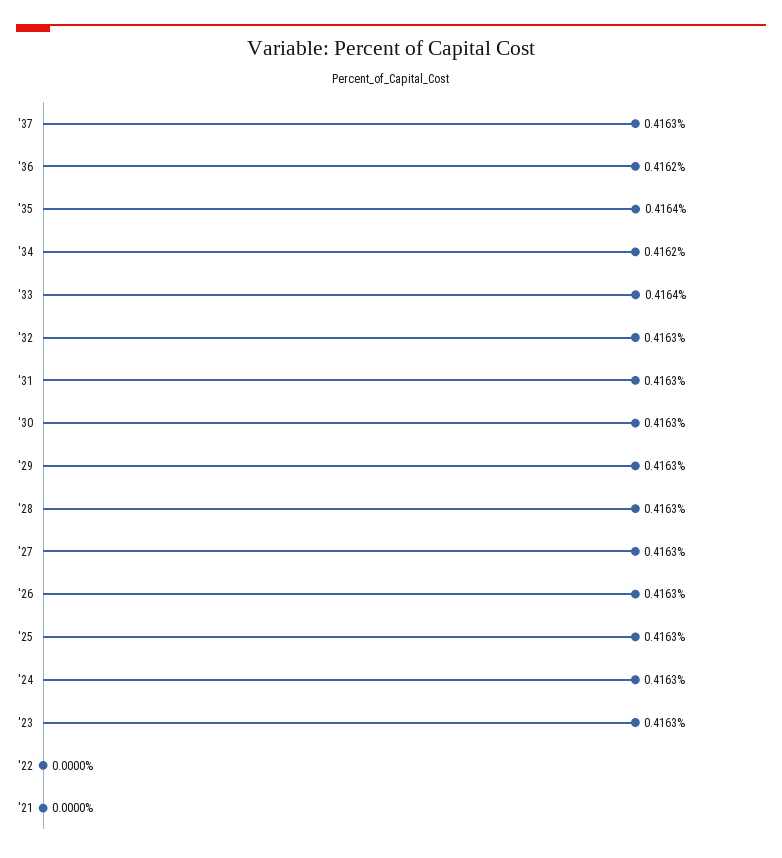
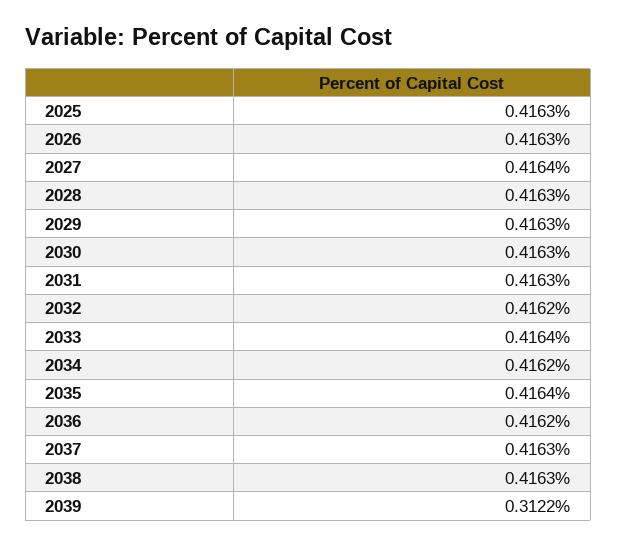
'32: 0.4163 -> 0.4162
'27: 0.4163 -> 0.4164
'24: 0.4163 -> none
'23: 0.4163 -> none
'22: 0 -> none
'21: 0 -> none
2038: none -> 0.4163
2039: none -> 0.3122

